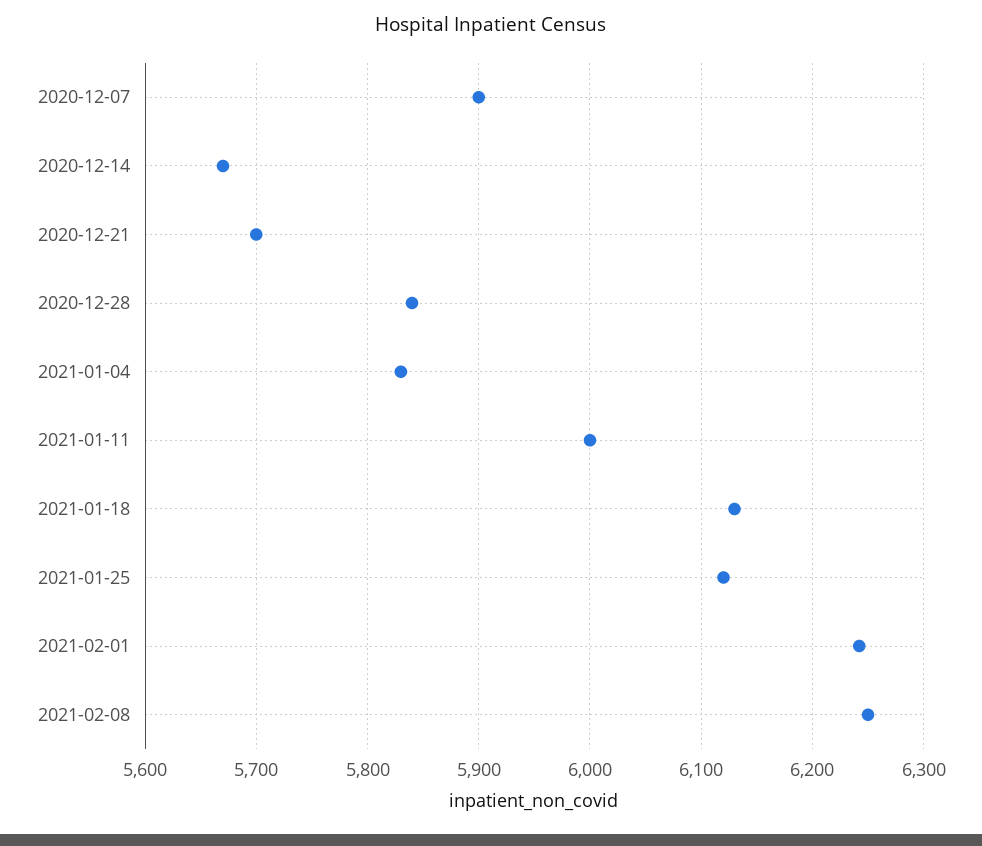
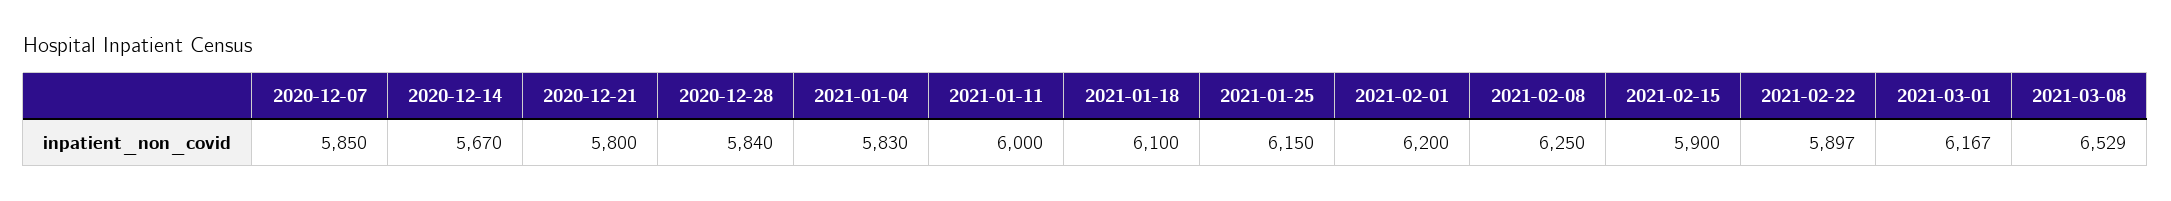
2020-12-07: 5900 -> 5850
2020-12-21: 5700 -> 5800
2021-01-18: 6130 -> 6100
2021-01-25: 6120 -> 6150
2021-02-01: 6240 -> 6200
2021-02-15: none -> 5900
2021-02-22: none -> 5897
2021-03-01: none -> 6167
2021-03-08: none -> 6529

